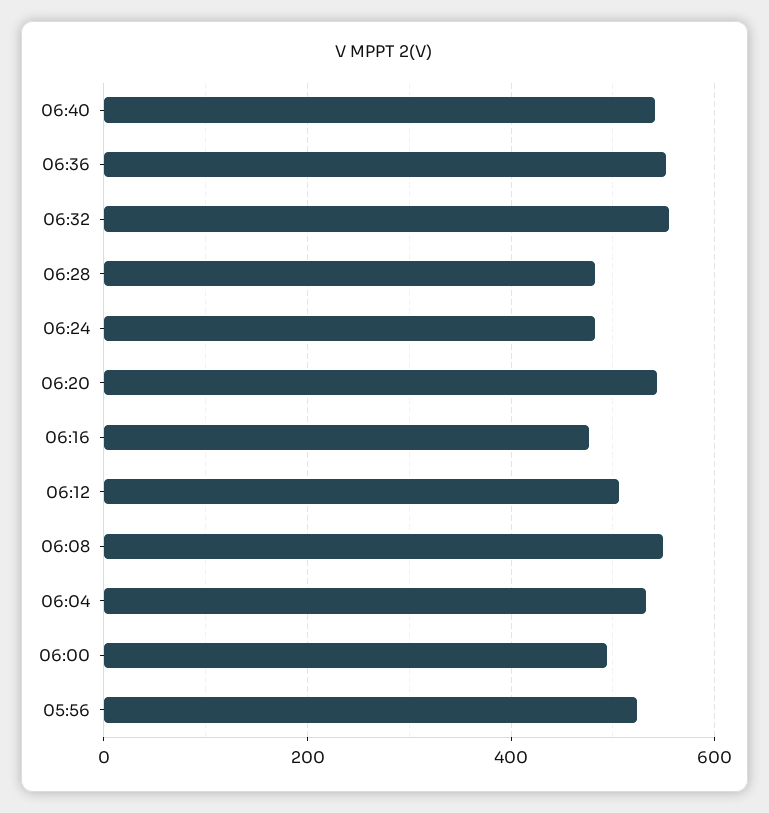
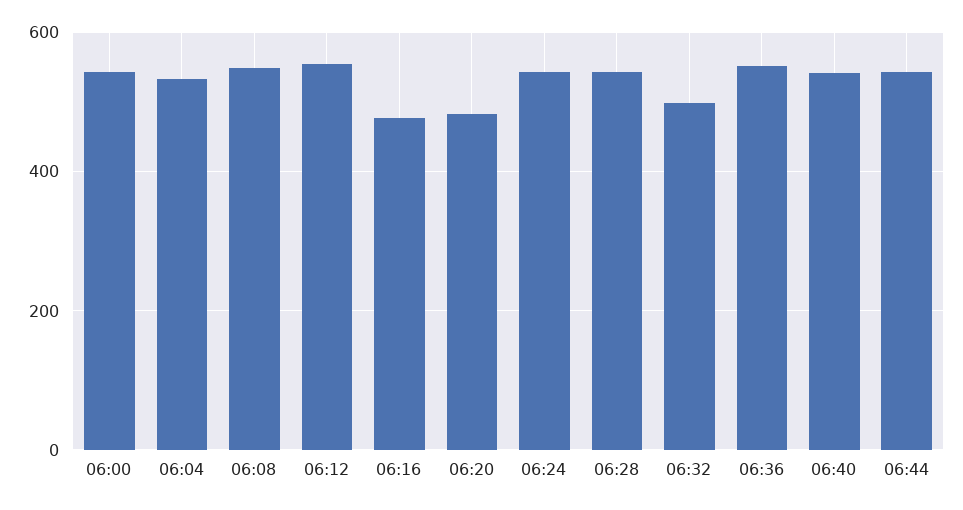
06:32: 560 -> 500
06:28: 480 -> 540
06:24: 480 -> 540
06:20: 540 -> 480
06:12: 500 -> 560
06:00: 500 -> 540
05:56: 520 -> none
06:44: none -> 540

